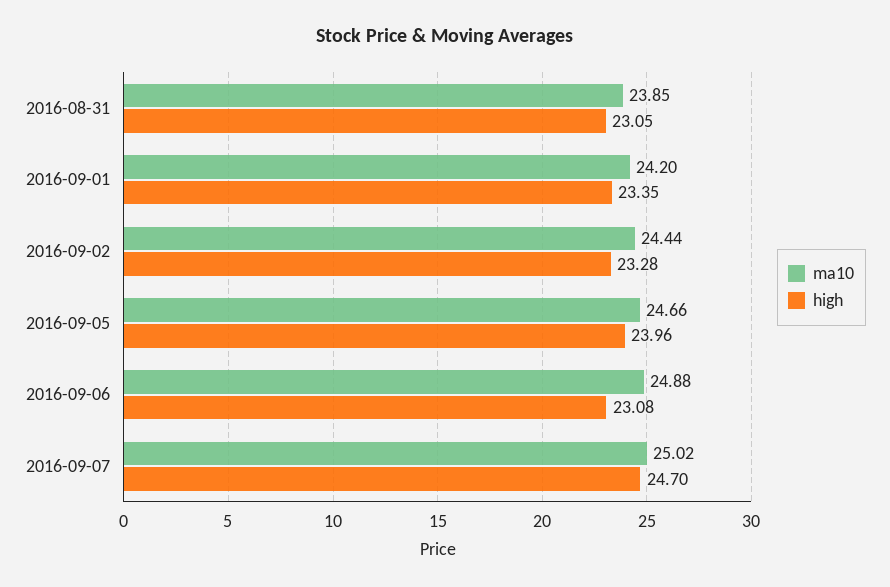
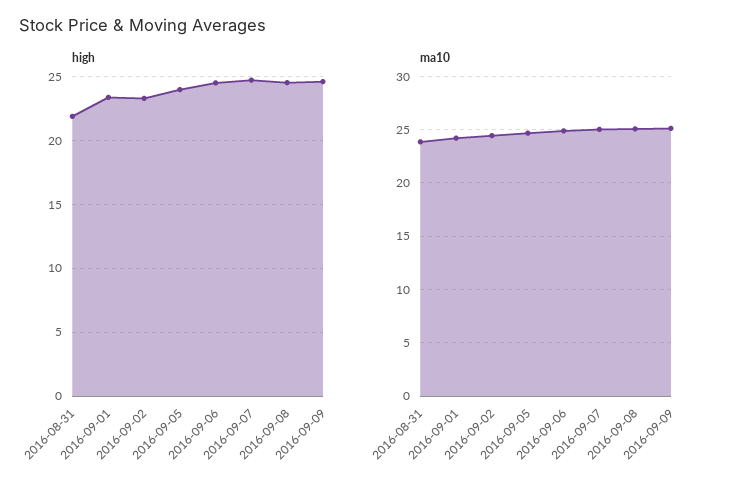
high, 2016-08-31: 23.05 -> 22
high, 2016-09-06: 23.08 -> 24.5
high, 2016-09-08: none -> 24.5
high, 2016-09-09: none -> 24.5
ma10, 2016-09-08: none -> 25
ma10, 2016-09-09: none -> 25

